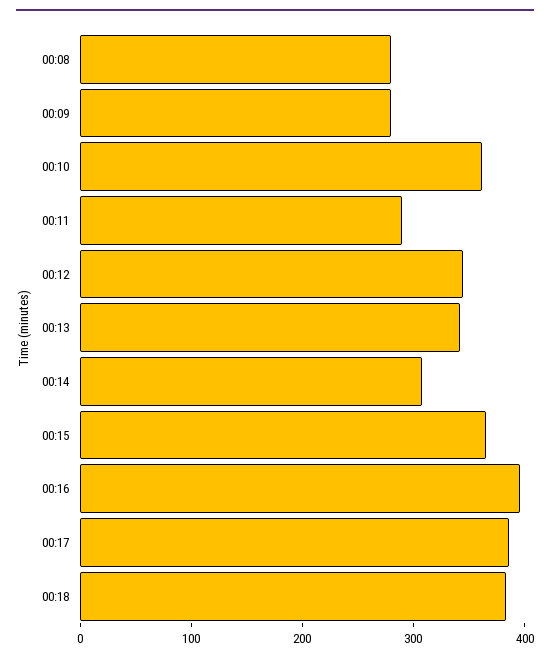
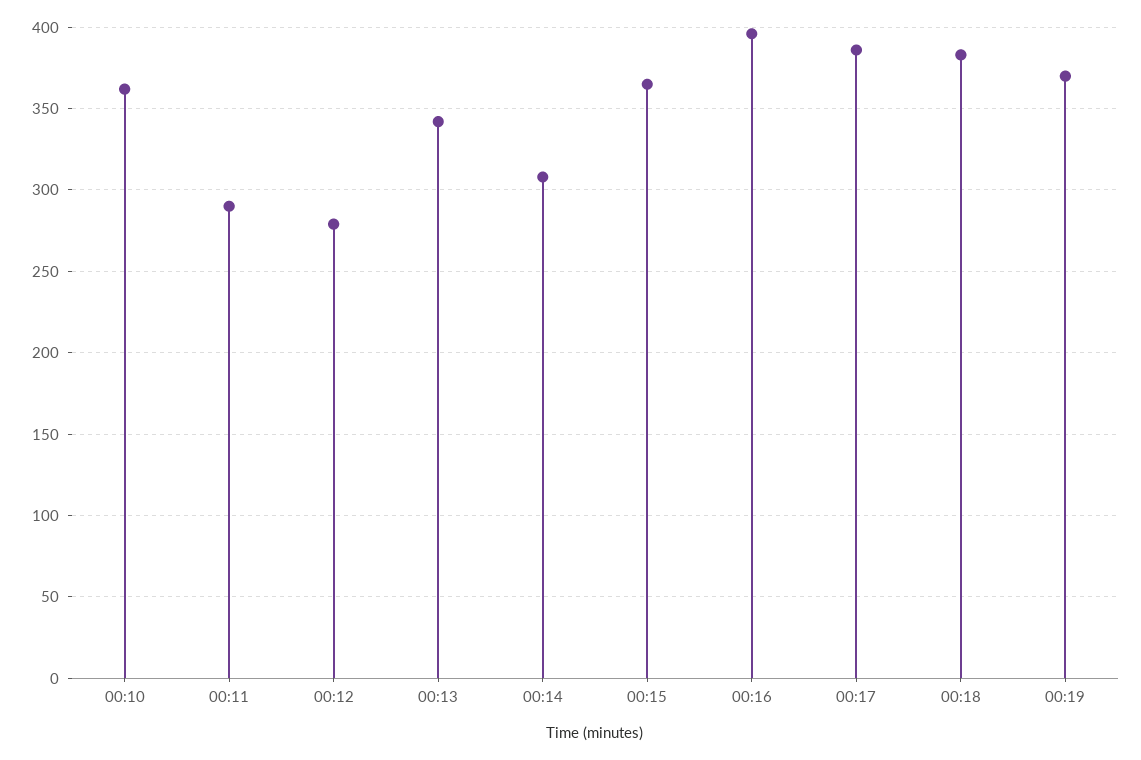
00:08: 280 -> none
00:09: 280 -> none
00:12: 340 -> 280
00:19: none -> 370

